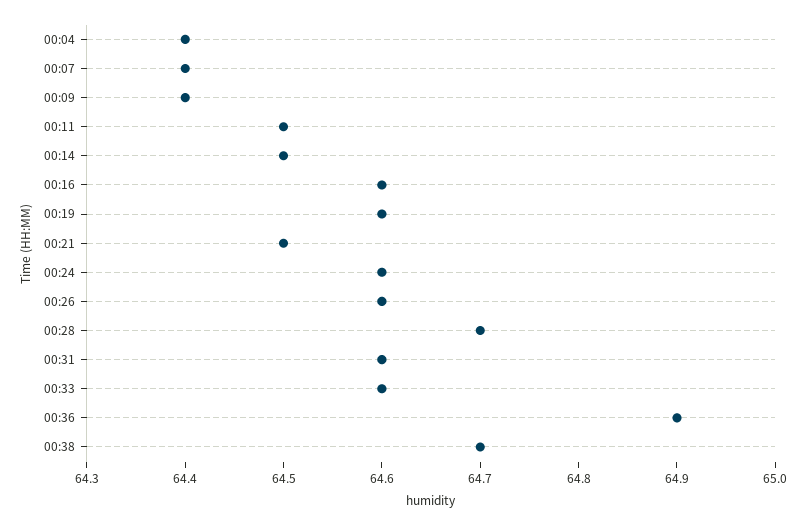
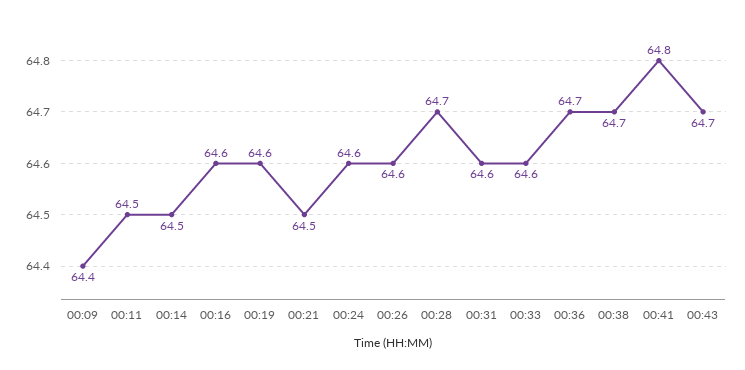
00:04: 64.4 -> none
00:07: 64.4 -> none
00:36: 64.9 -> 64.7
00:41: none -> 64.8
00:43: none -> 64.7

